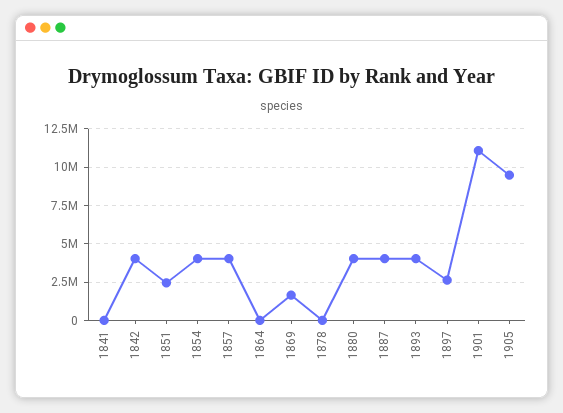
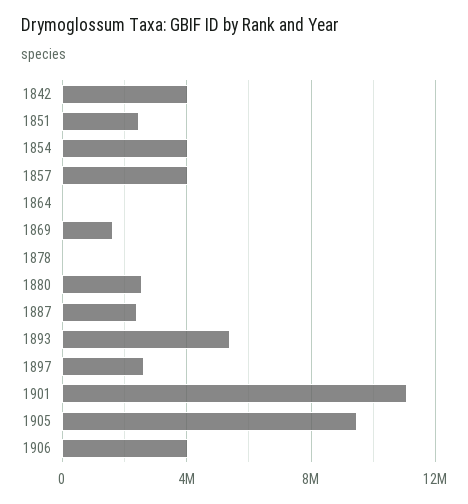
1841: 0 -> none
1880: 4000000 -> 2500000
1887: 4000000 -> 2500000
1893: 4000000 -> 5500000
1906: none -> 4000000

